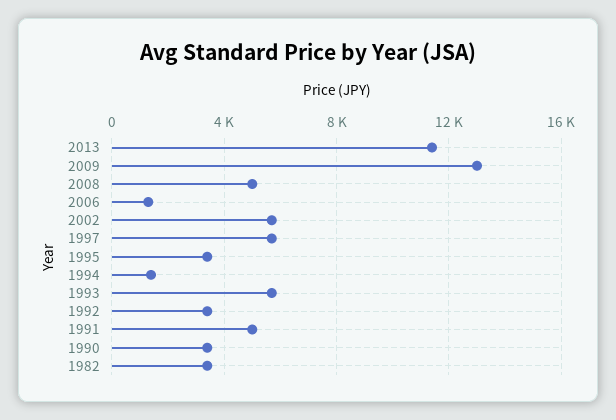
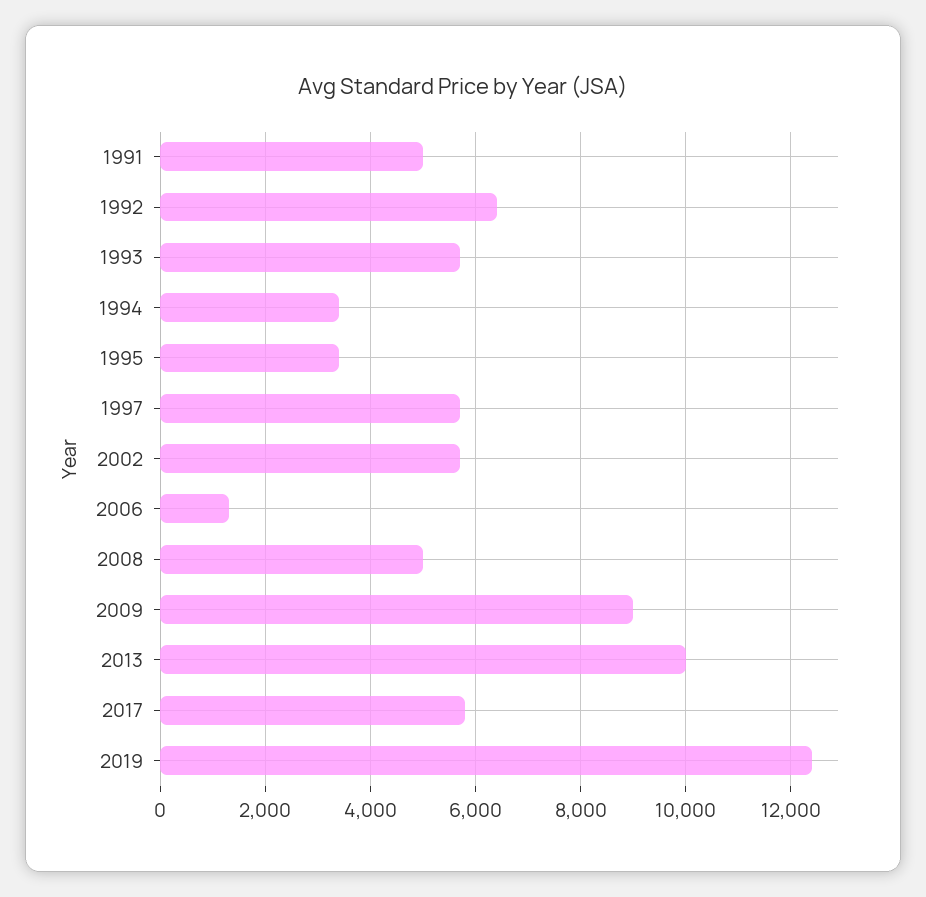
2013: 11500 -> 10000
2009: 13000 -> 9000
1994: 1500 -> 3400
1992: 3500 -> 6400
1990: 3500 -> none
1982: 3500 -> none
2017: none -> 5800
2019: none -> 12400

